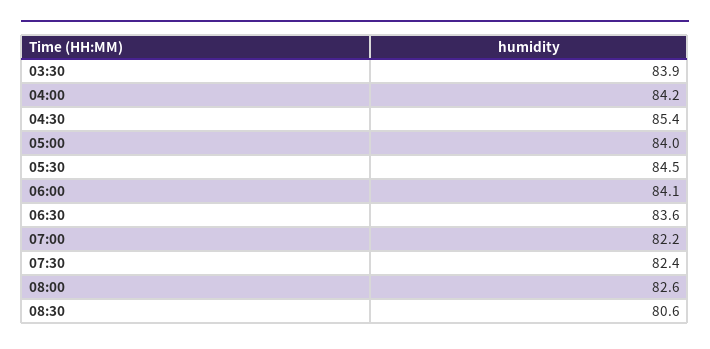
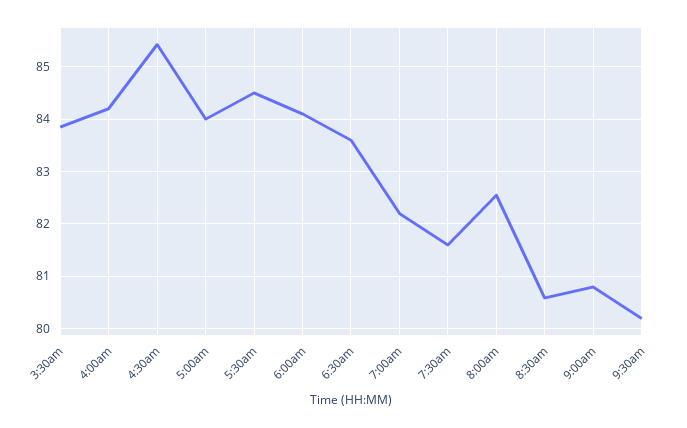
07:30: 82.4 -> 81.6
9:00am: none -> 80.8
9:30am: none -> 80.2

